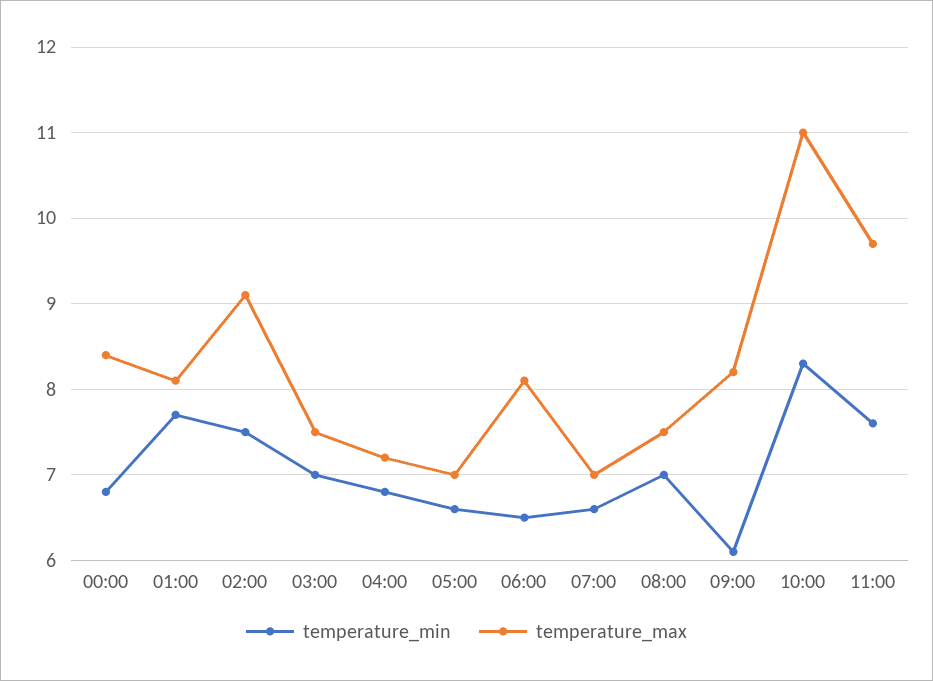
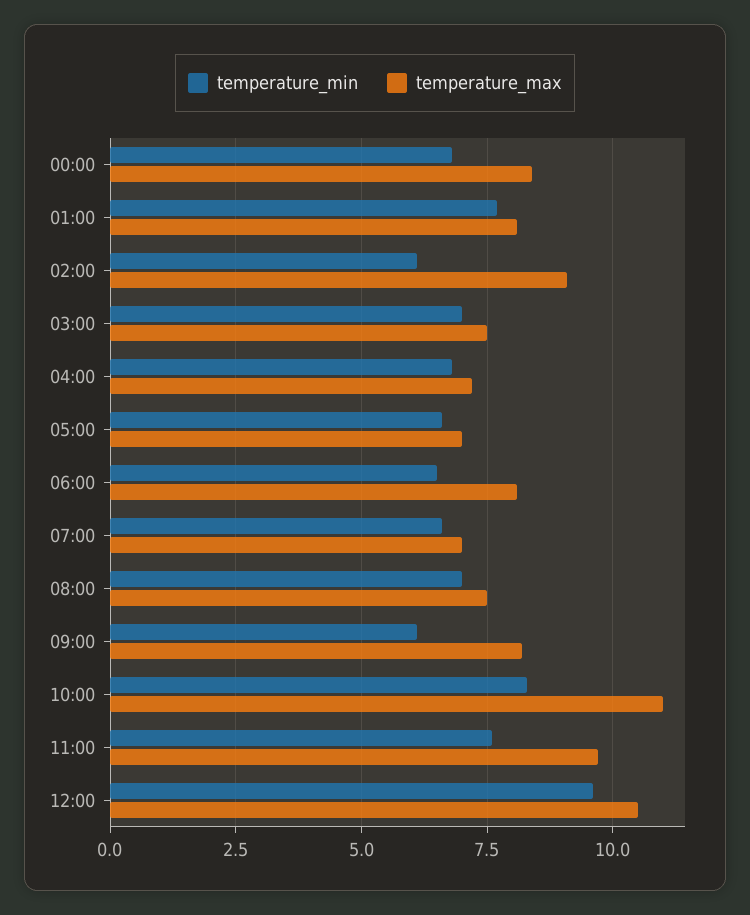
temperature_min, 02:00: 7.5 -> 6
temperature_min, 12:00: none -> 9.5
temperature_max, 12:00: none -> 10.5

